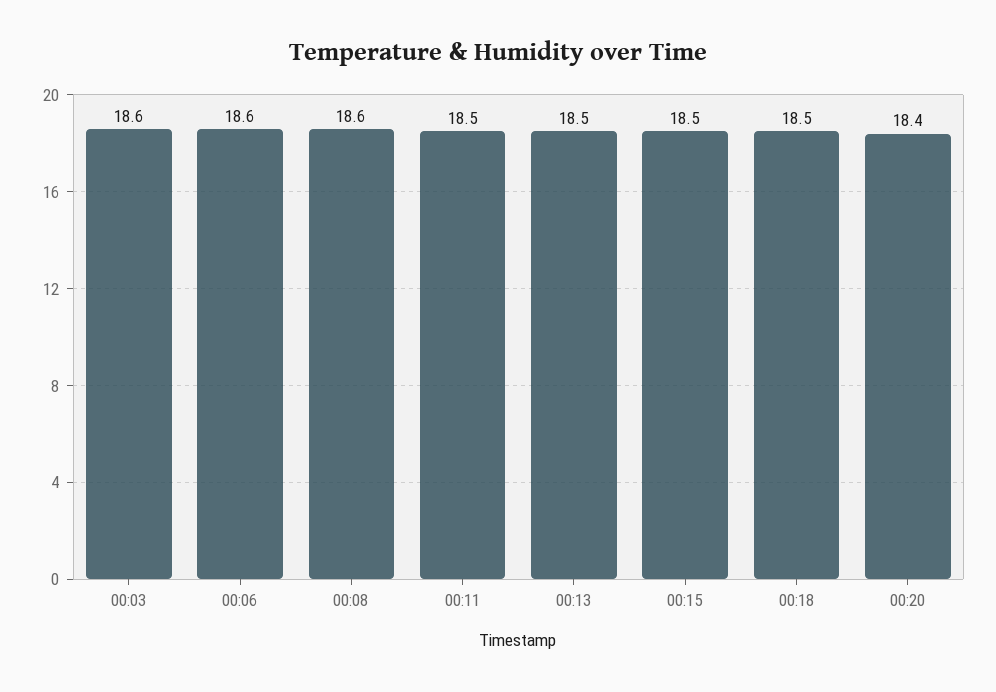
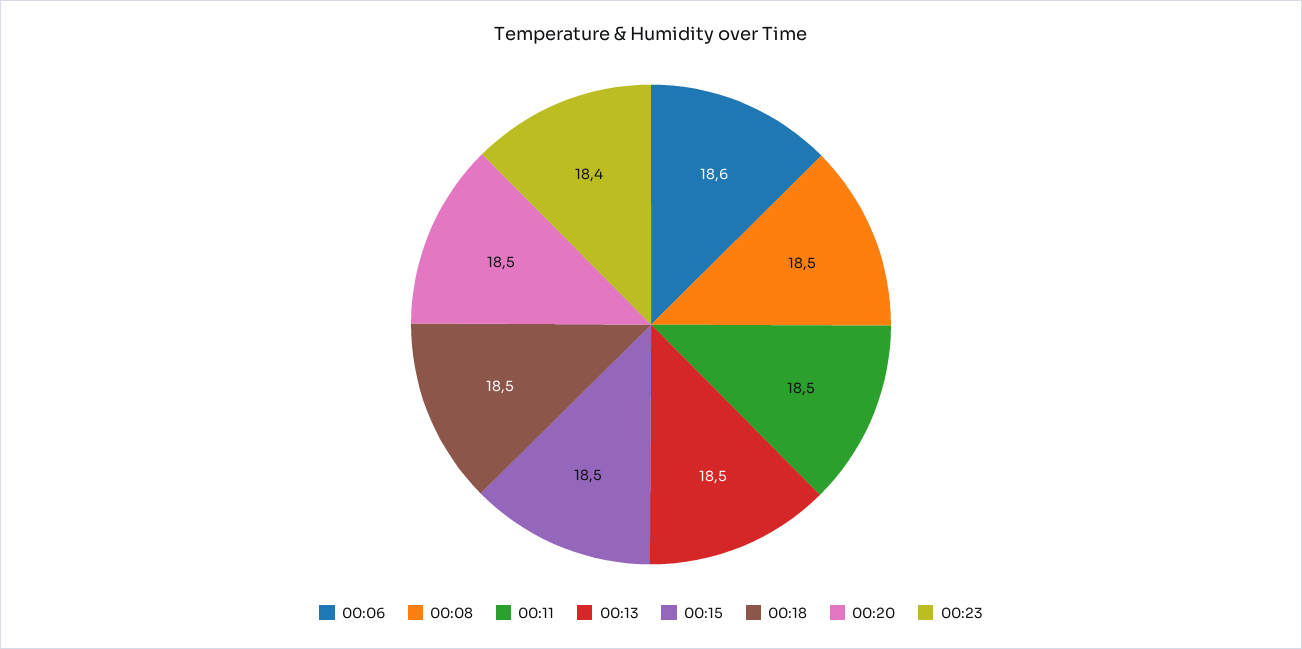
00:03: 18.6 -> none
00:08: 18.6 -> 18.5
00:20: 18.4 -> 18.5
00:23: none -> 18.4

